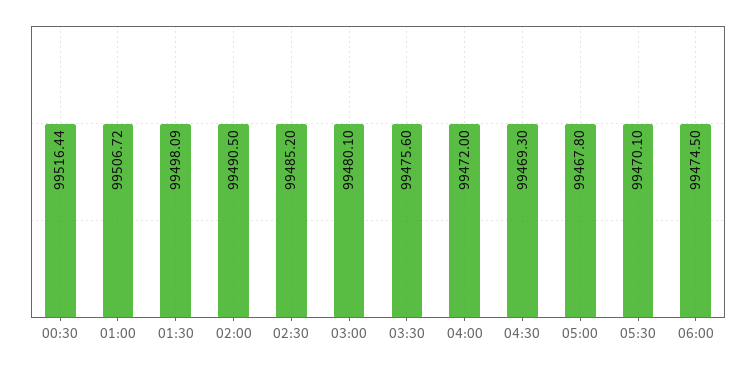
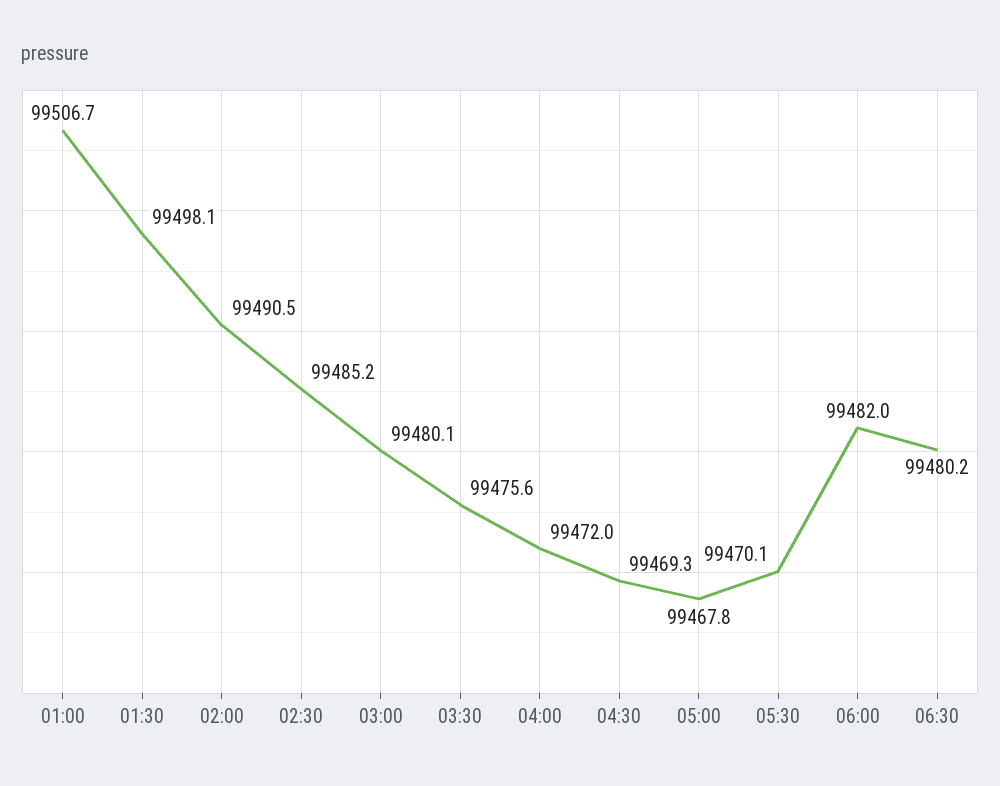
00:30: 99516.44 -> none
06:00: 99474.5 -> 99482
06:30: none -> 99480.2

